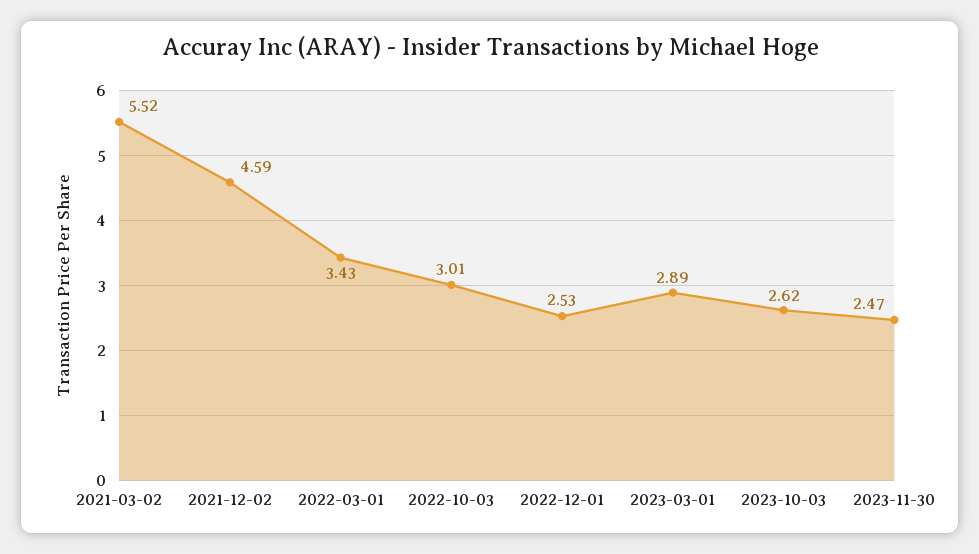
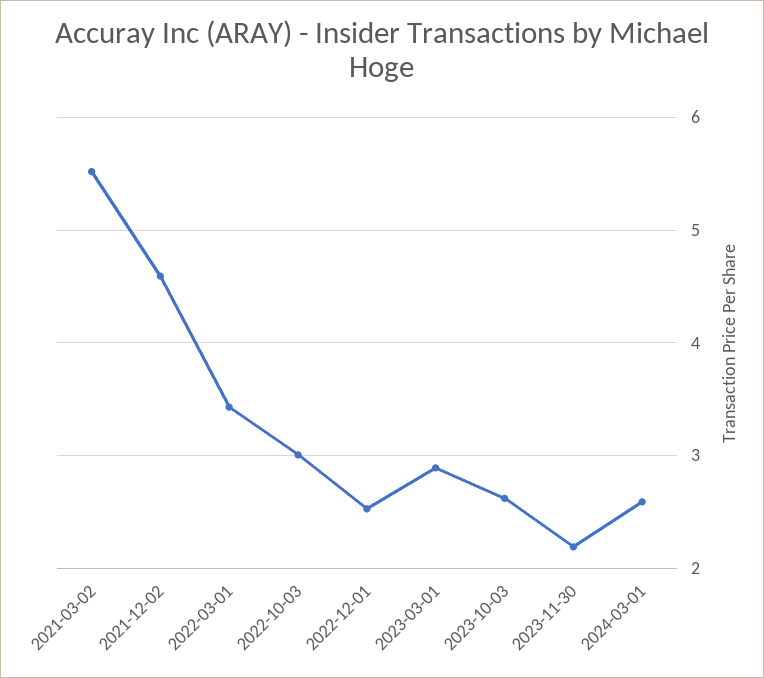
2023-11-30: 2.47 -> 2.2
2024-03-01: none -> 2.6

